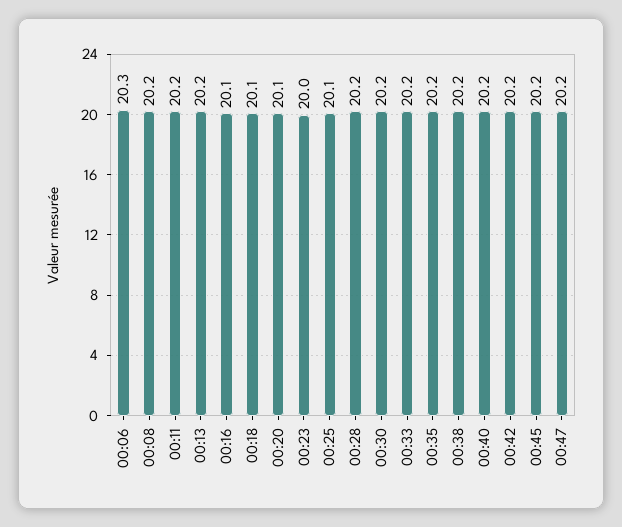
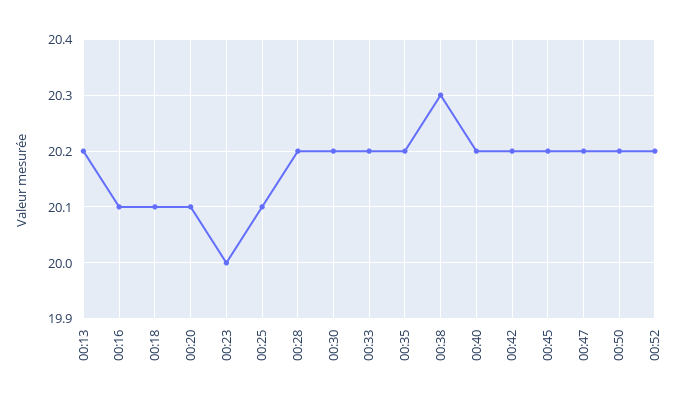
00:06: 20.3 -> none
00:08: 20.2 -> none
00:11: 20.2 -> none
00:38: 20.2 -> 20.3
00:50: none -> 20.2
00:52: none -> 20.2

